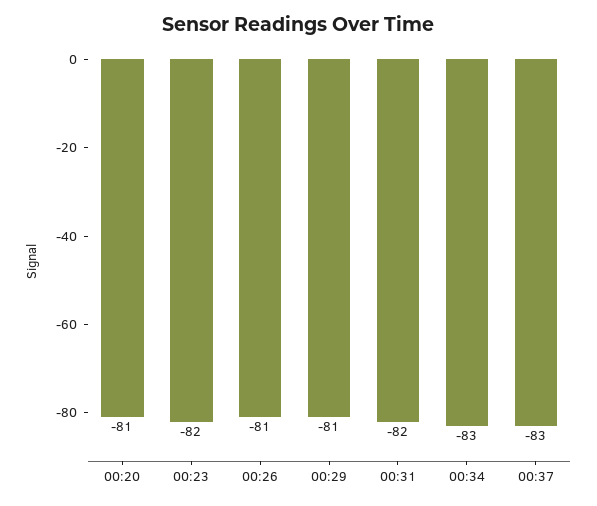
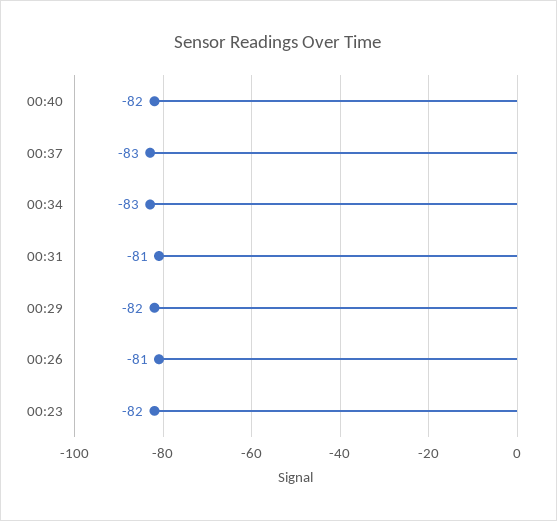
00:20: -81 -> none
00:29: -81 -> -82
00:31: -82 -> -81
00:40: none -> -82

